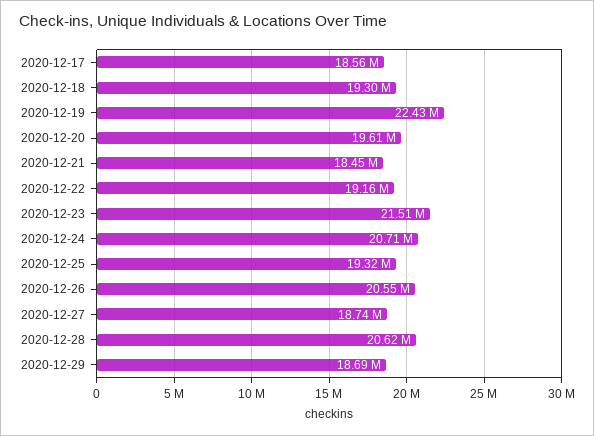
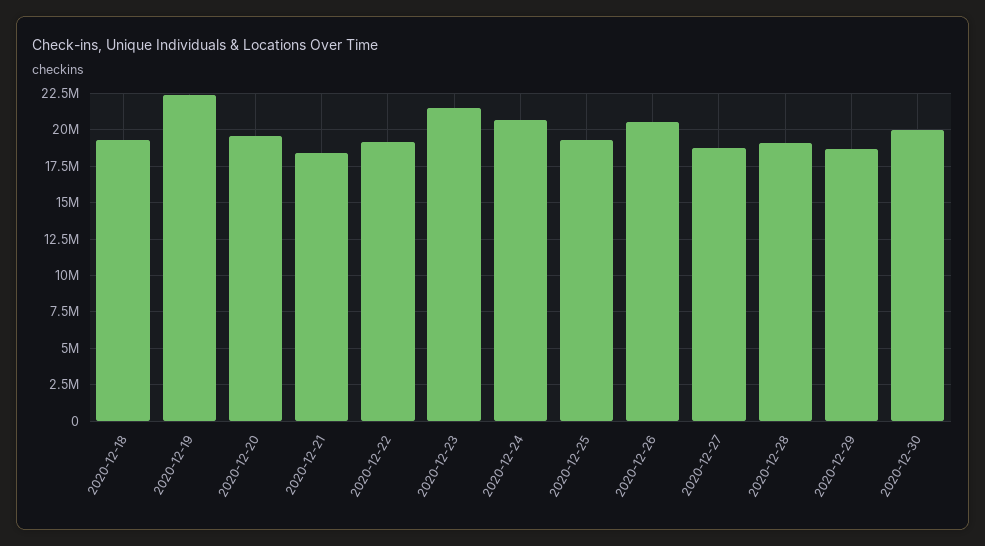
2020-12-17: 18560000 -> none
2020-12-28: 20620000 -> 19000000
2020-12-30: none -> 20000000

